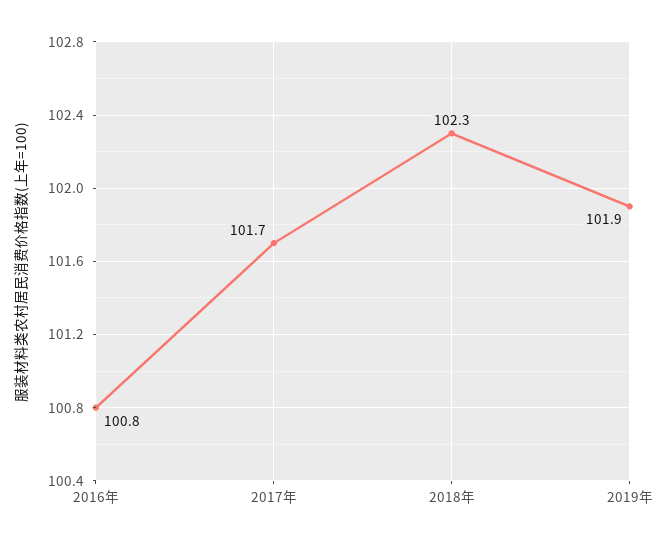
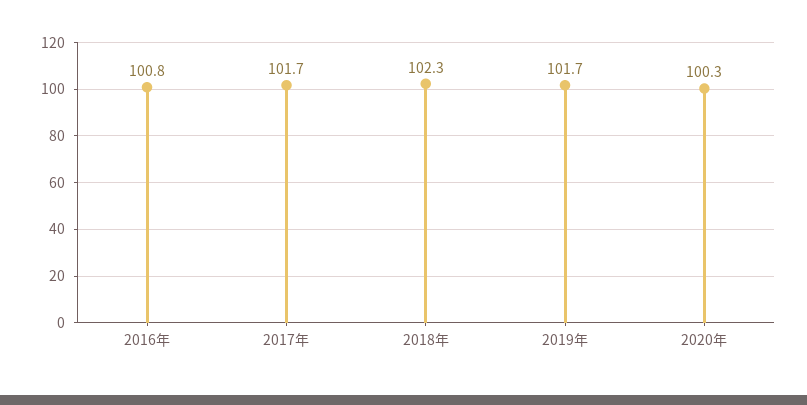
2019年: 101.9 -> 101.7
2020年: none -> 100.3

